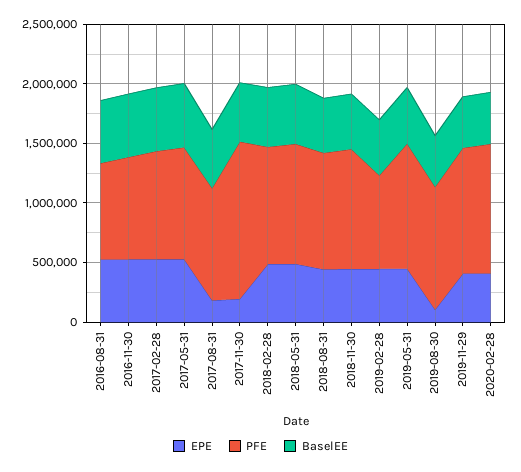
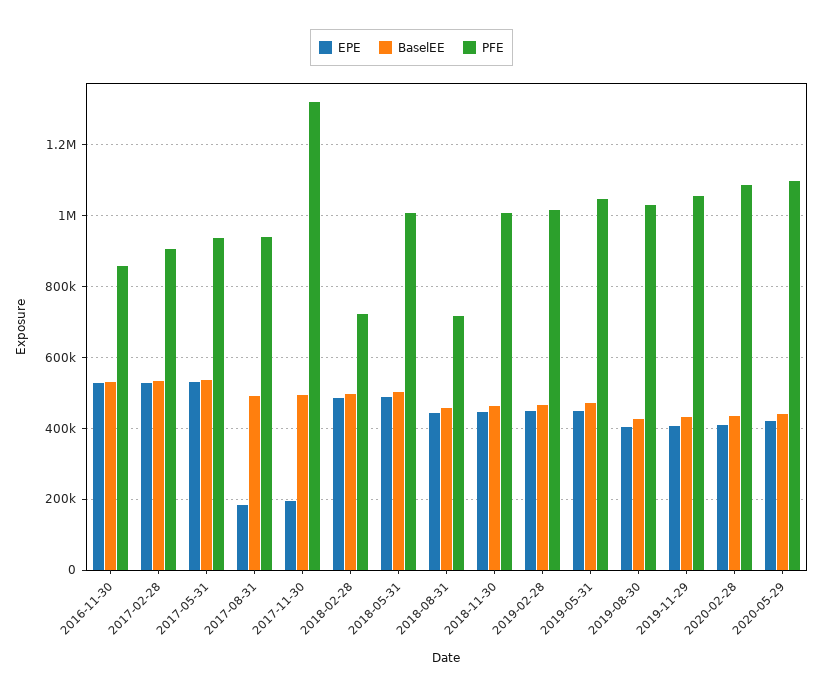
EPE, 2016-08-31: 500000 -> none
PFE, 2016-08-31: 800000 -> none
BaselEE, 2016-08-31: 500000 -> none
PFE, 2018-02-28: 1000000 -> 720000
PFE, 2018-08-31: 1000000 -> 720000
PFE, 2019-02-28: 800000 -> 1020000
EPE, 2019-08-30: 100000 -> 400000
EPE, 2020-05-29: none -> 420000
BaselEE, 2020-05-29: none -> 440000
PFE, 2020-05-29: none -> 1100000

